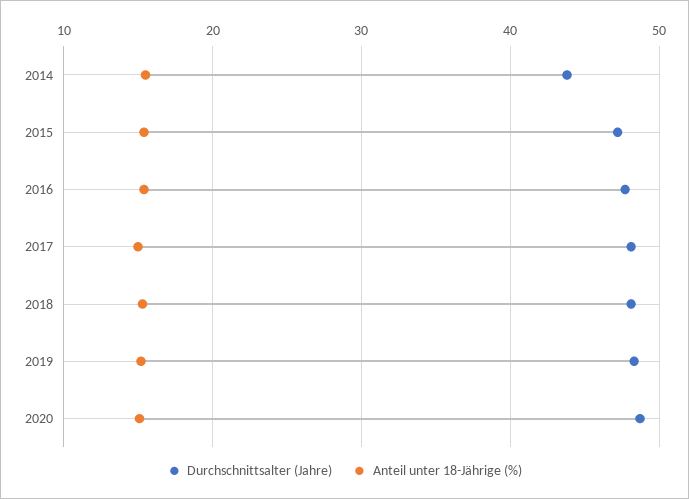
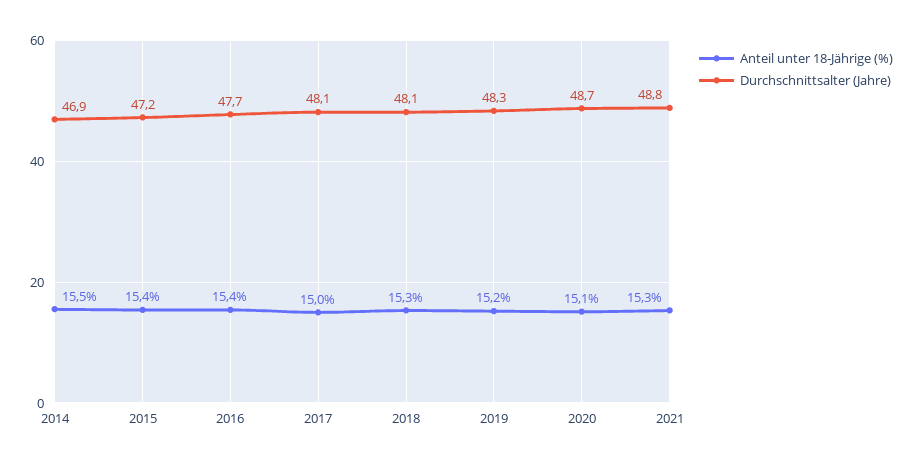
Durchschnittsalter (Jahre), 2014: 44 -> 46.9
Anteil unter 18-Jährige (%), 2021: none -> 15.3
Durchschnittsalter (Jahre), 2021: none -> 48.8

